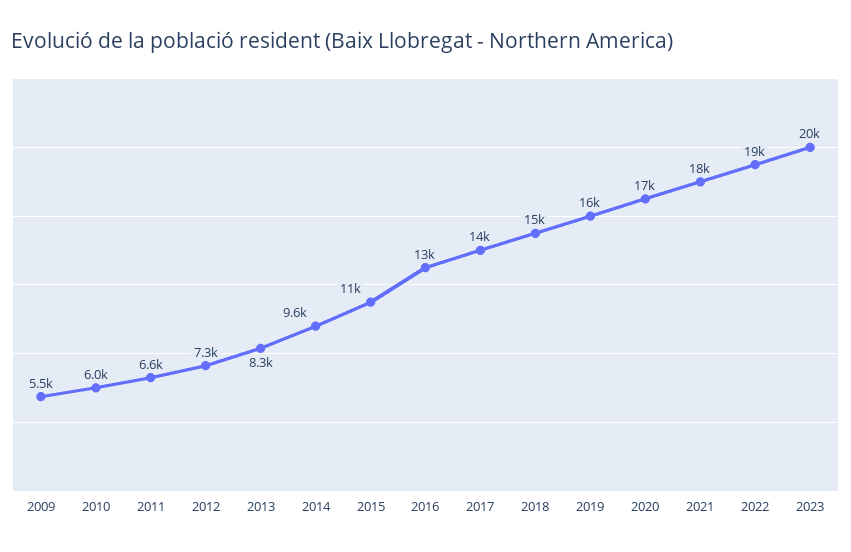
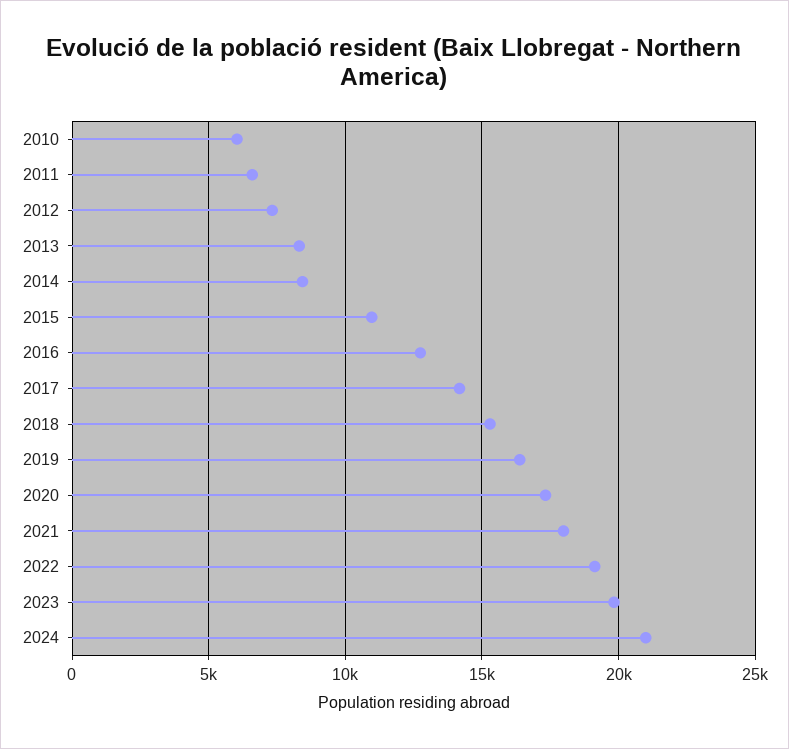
2009: 5500 -> none
2014: 9600 -> 8500
2024: none -> 21000

